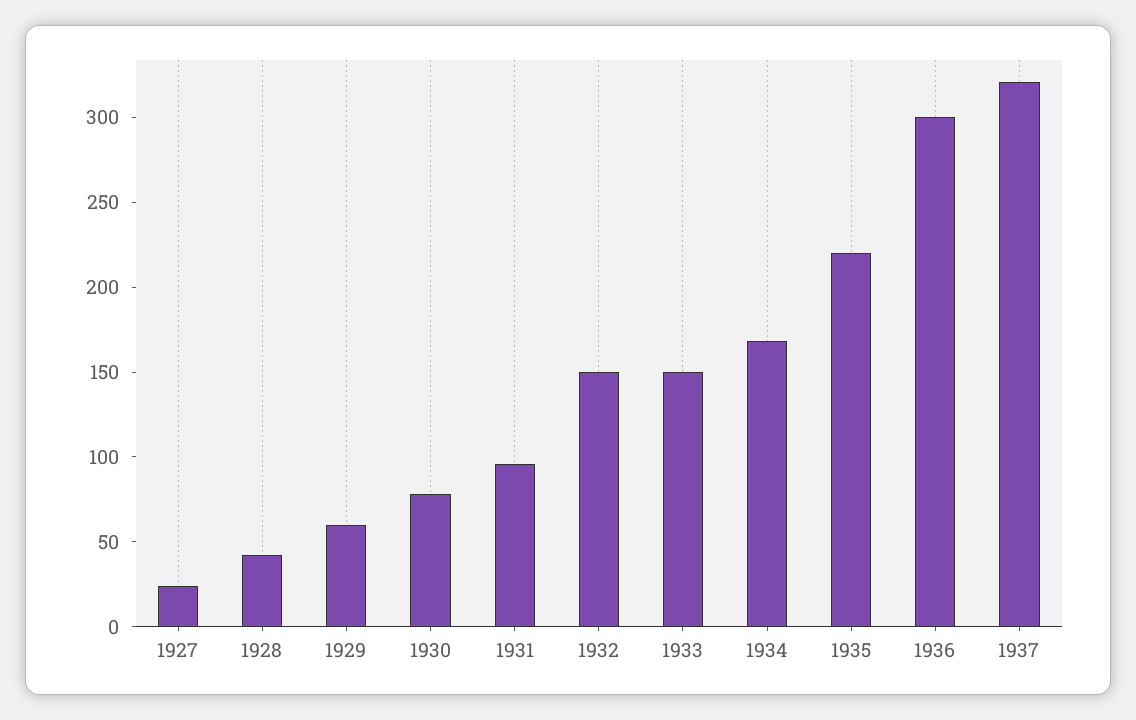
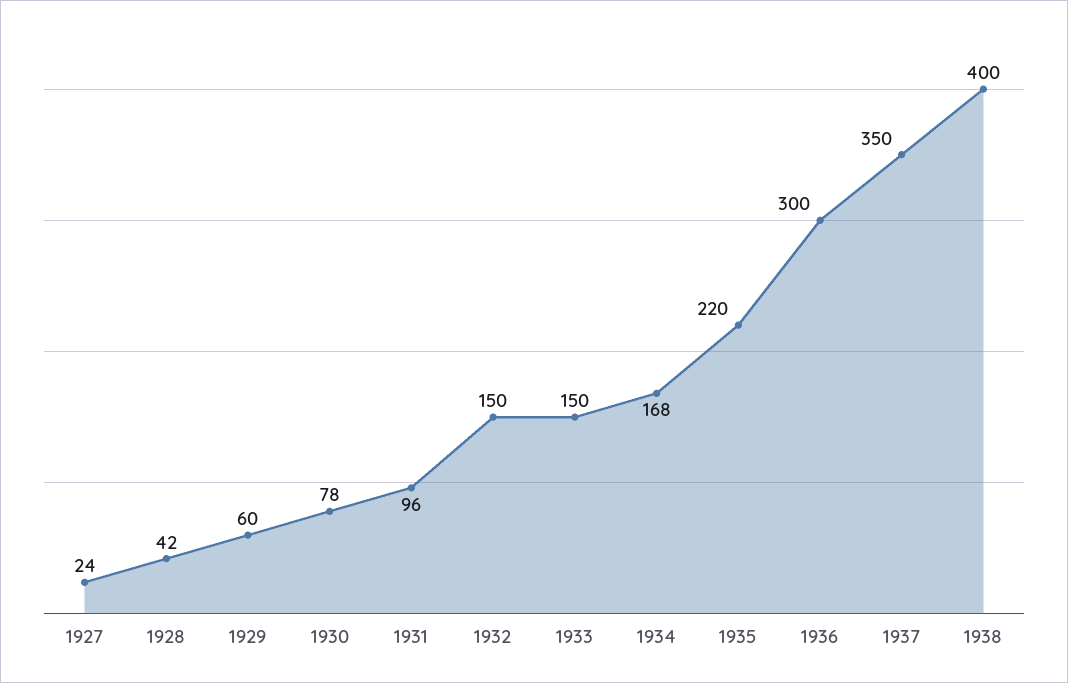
1937: 320 -> 350
1938: none -> 400

